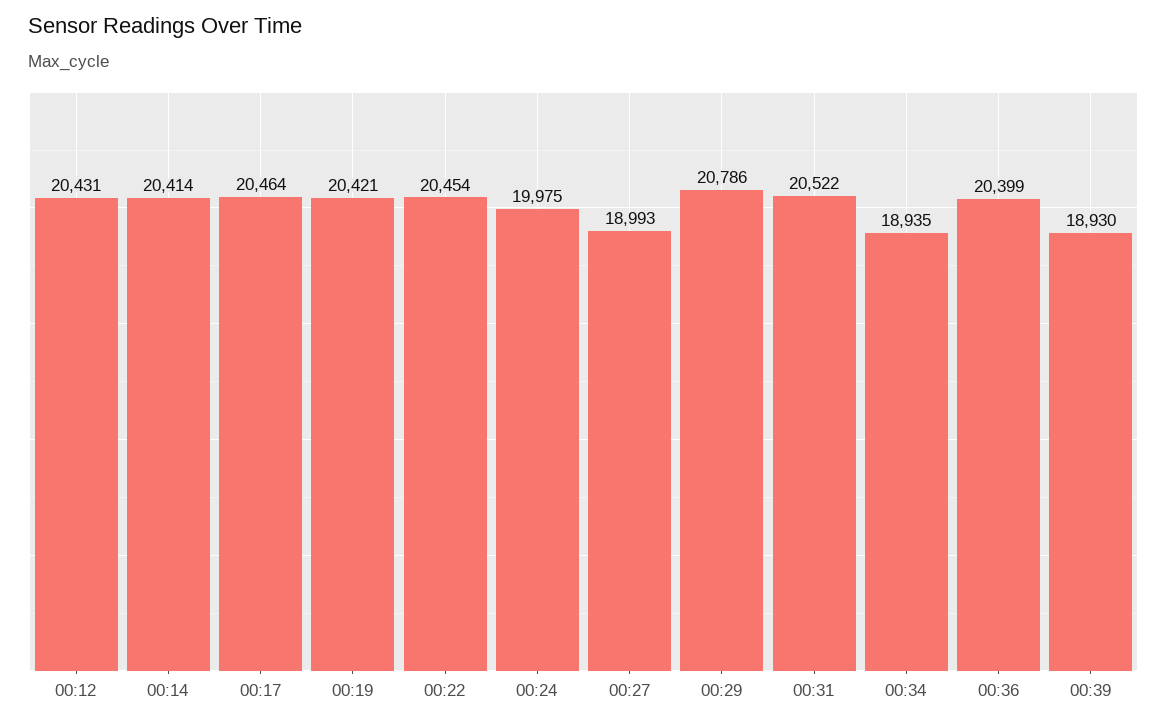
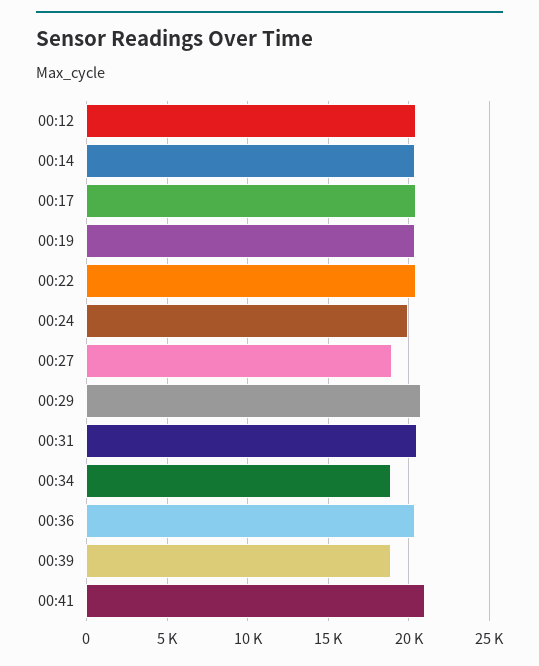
00:41: none -> 21000

